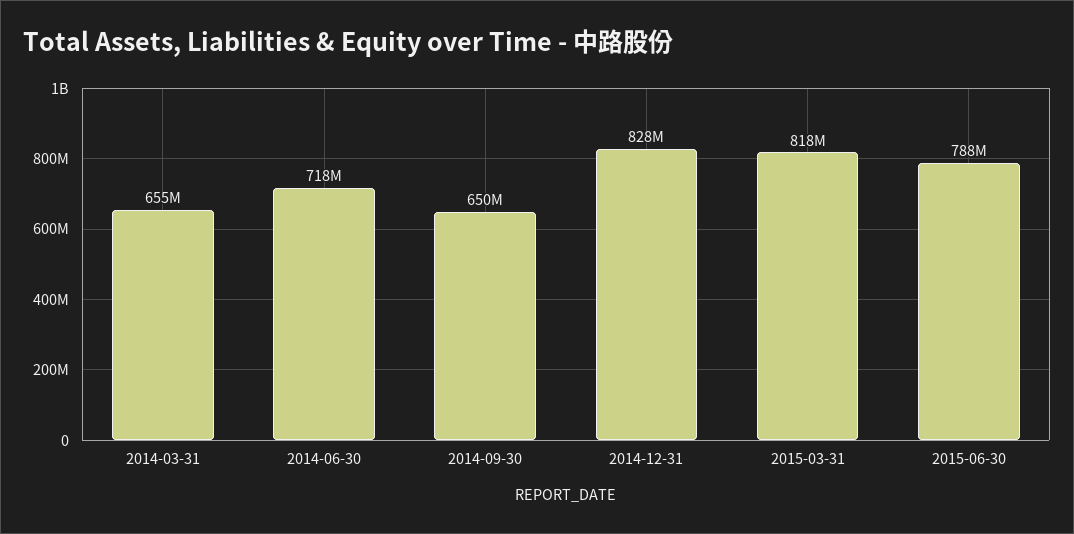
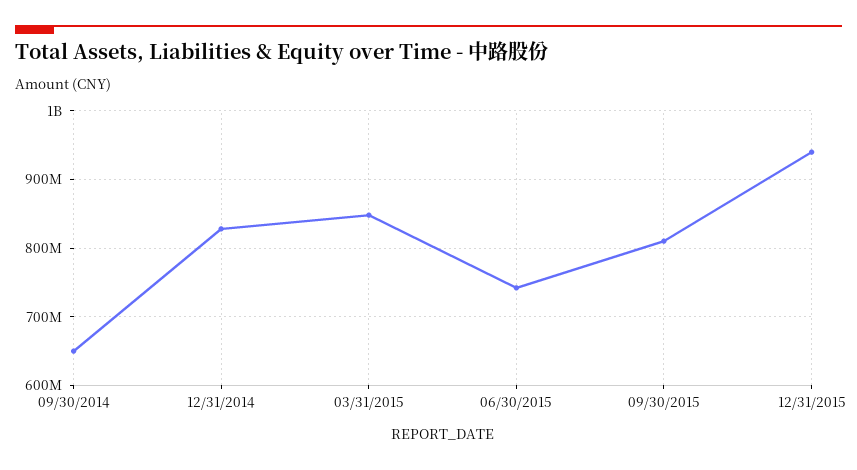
2014-03-31: 655000000 -> none
2014-06-30: 718000000 -> none
2015-03-31: 818000000 -> 850000000
2015-06-30: 788000000 -> 740000000
09/30/2015: none -> 810000000
12/31/2015: none -> 940000000

